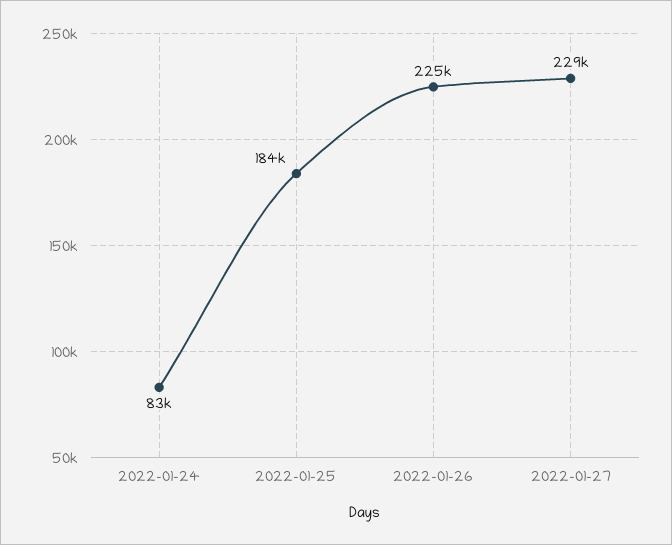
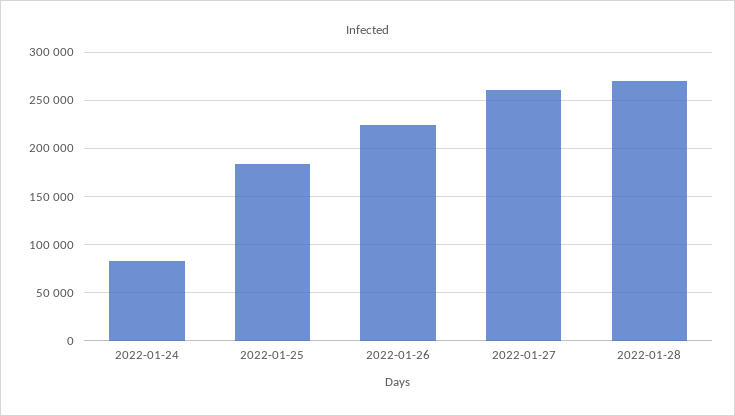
2022-01-27: 229000 -> 260000
2022-01-28: none -> 270000

